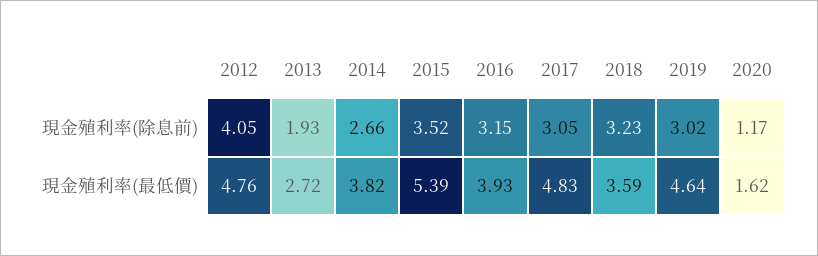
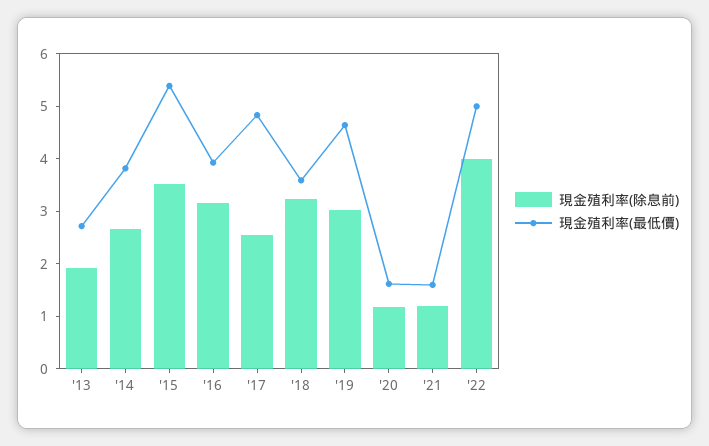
現金殖利率(除息前), 2012: 4.05 -> none
現金殖利率(除息前), 2017: 3.05 -> 2.6
現金殖利率(最低價), 2012: 4.76 -> none
現金殖利率(除息前), '21: none -> 1.2
現金殖利率(最低價), '21: none -> 1.6
現金殖利率(除息前), '22: none -> 4
現金殖利率(最低價), '22: none -> 5

